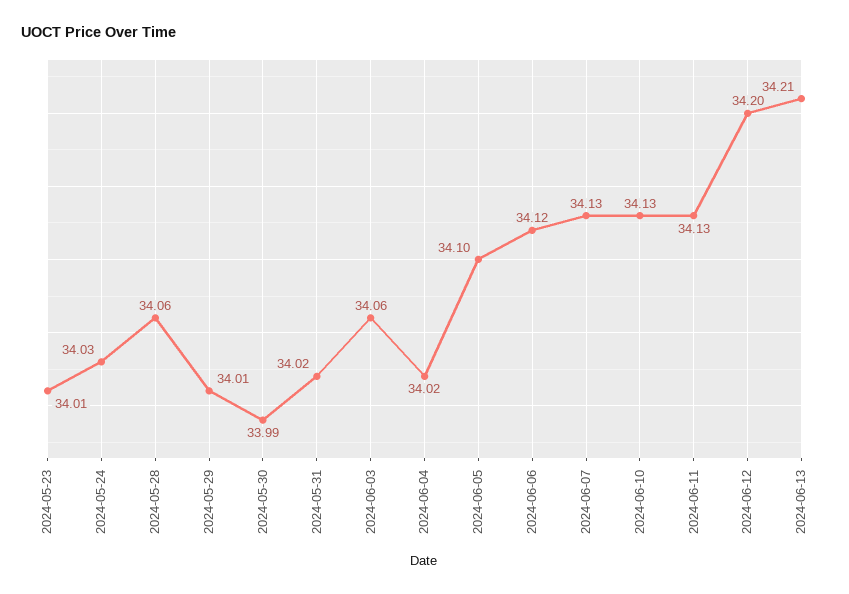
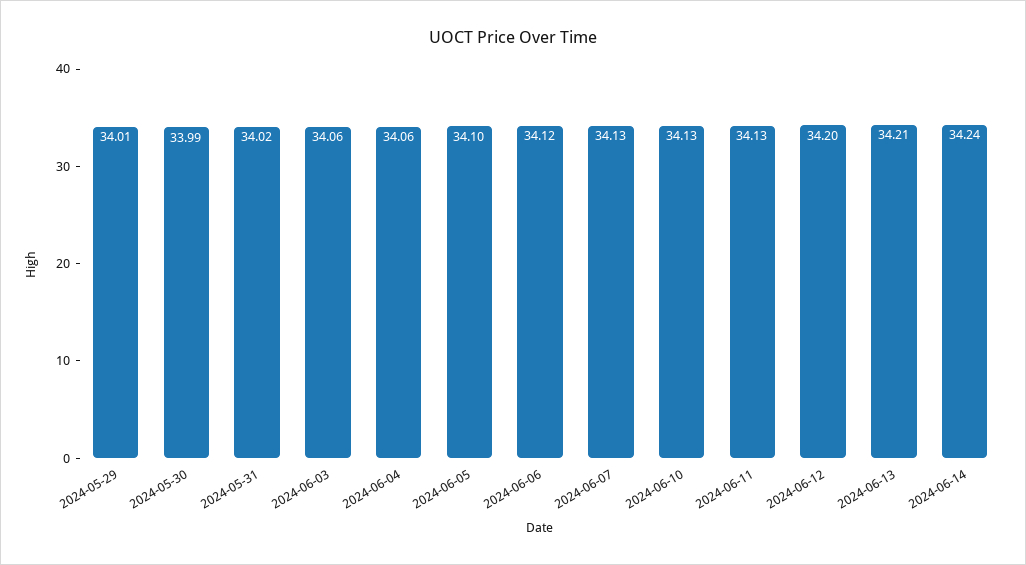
2024-05-23: 34.01 -> none
2024-05-24: 34.03 -> none
2024-05-28: 34.06 -> none
2024-06-04: 34.02 -> 34.06
2024-06-14: none -> 34.24

